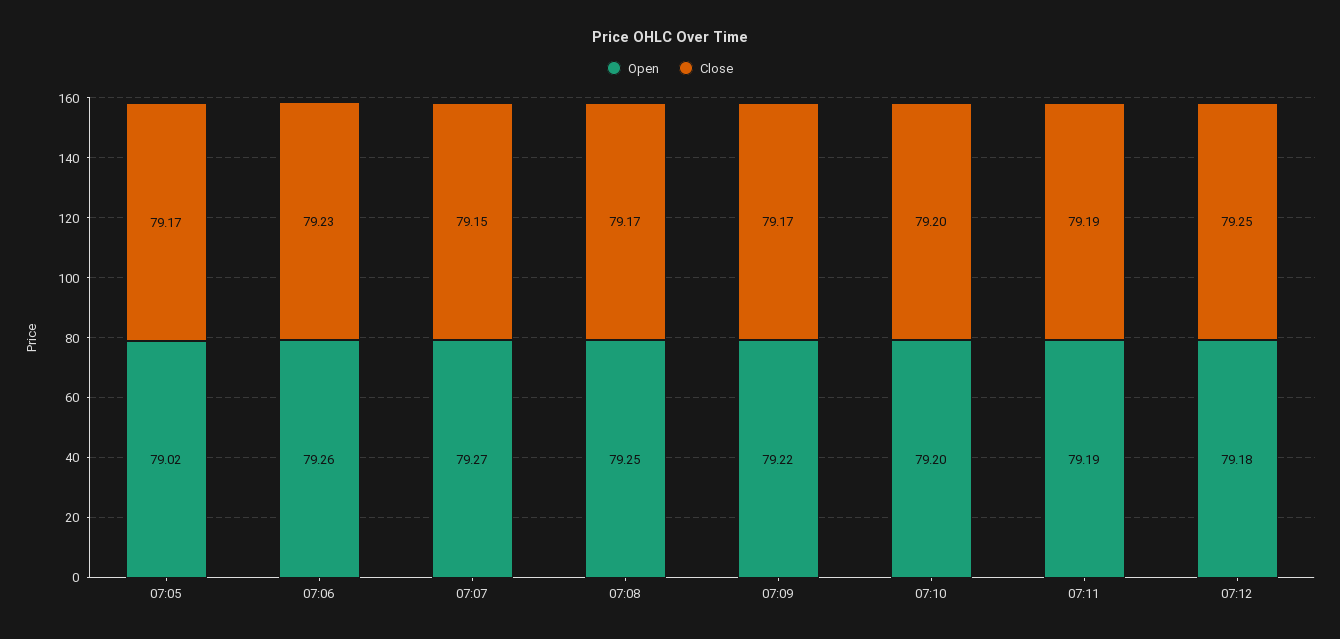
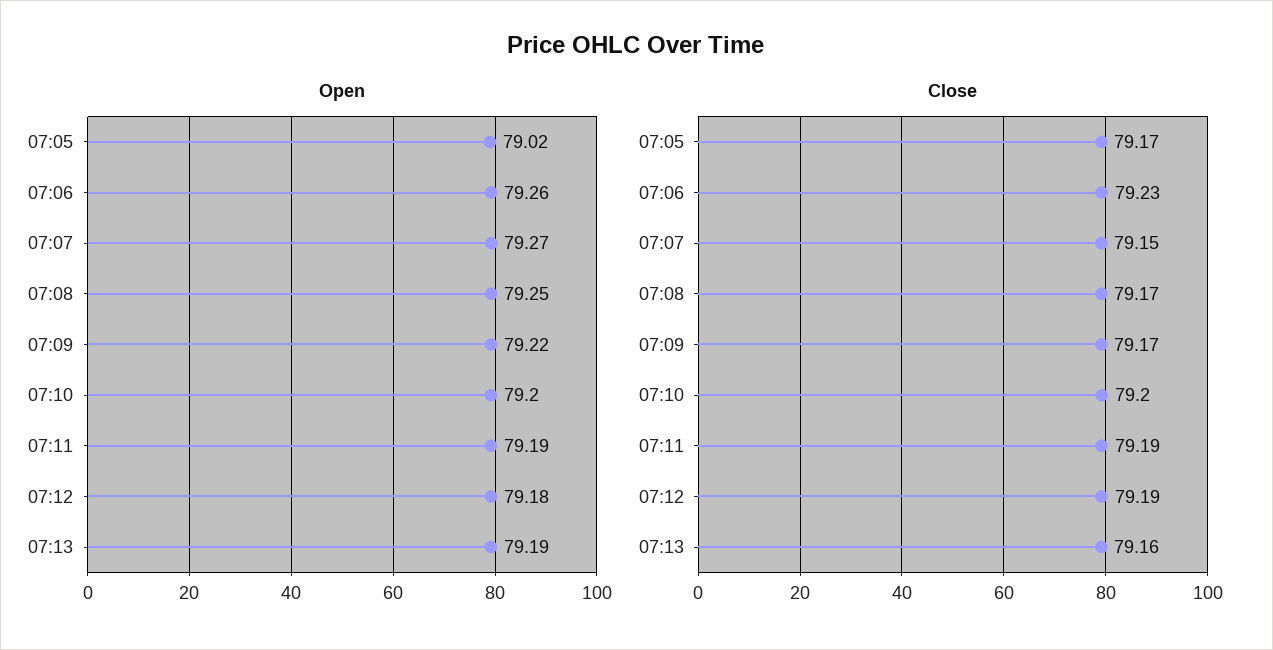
Close, 07:12: 79.25 -> 79.19
Open, 07:13: none -> 79.19
Close, 07:13: none -> 79.16

